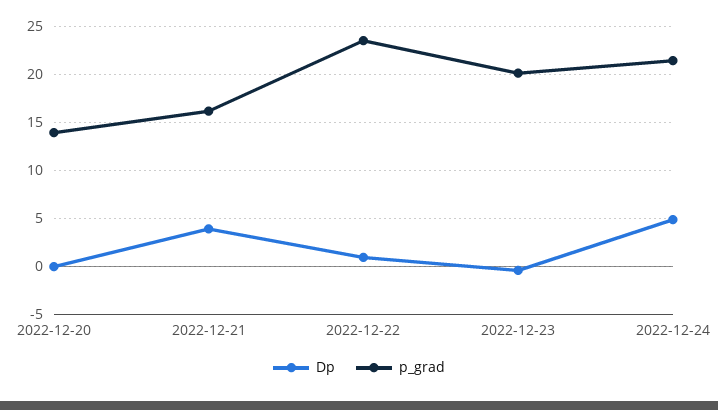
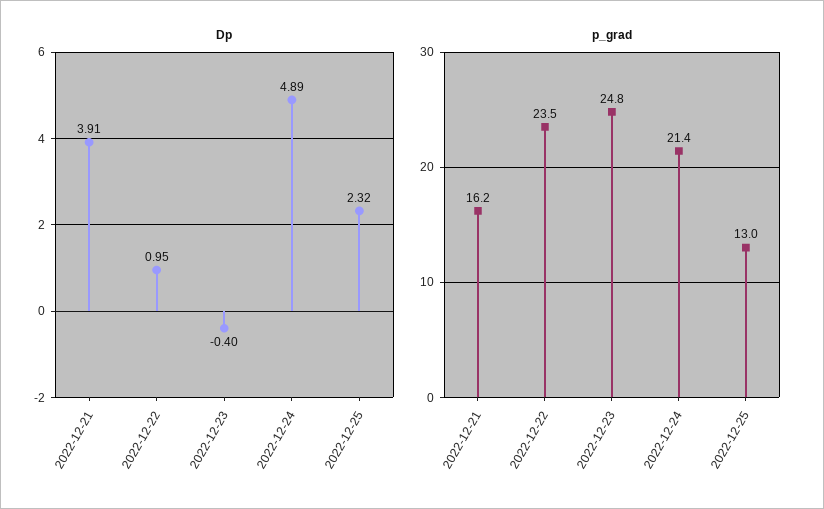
Dp, 2022-12-20: 0 -> none
p_grad, 2022-12-20: 14 -> none
p_grad, 2022-12-23: 20 -> 24.8
Dp, 2022-12-25: none -> 2.32
p_grad, 2022-12-25: none -> 13

